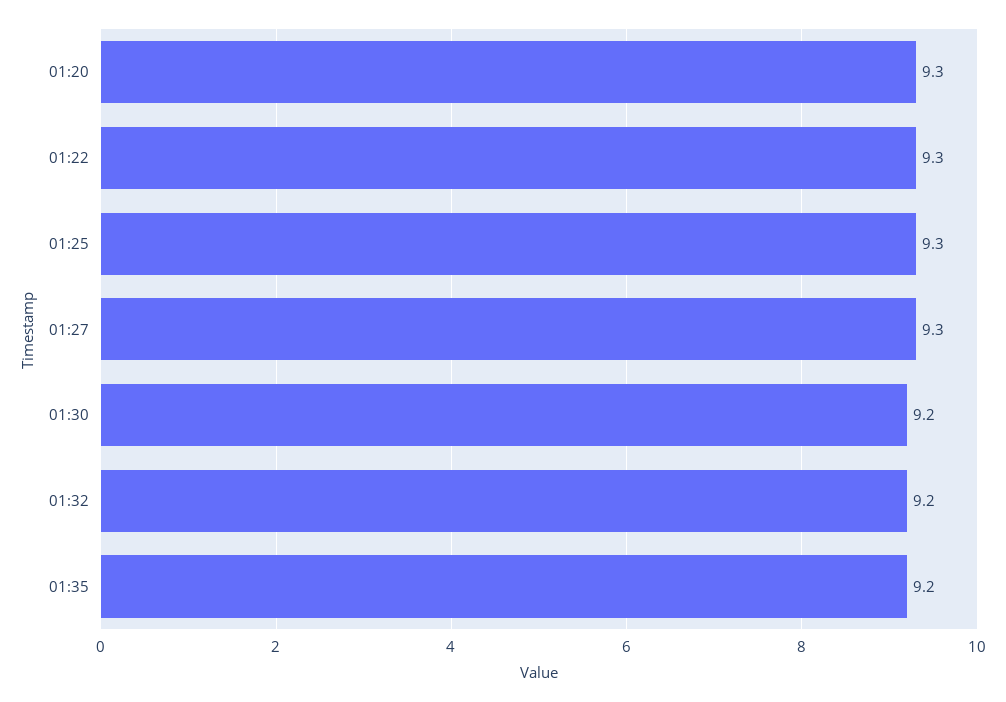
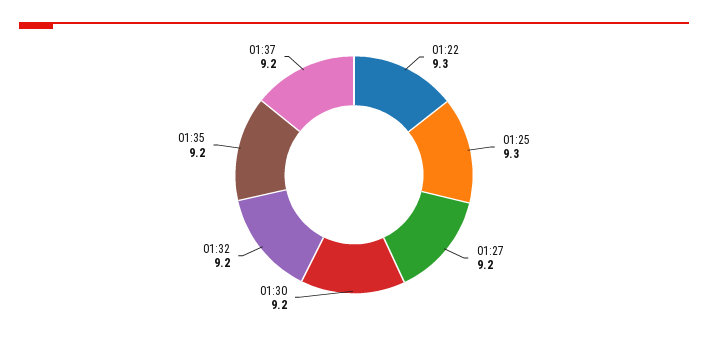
01:20: 9.3 -> none
01:27: 9.3 -> 9.2
01:37: none -> 9.2

